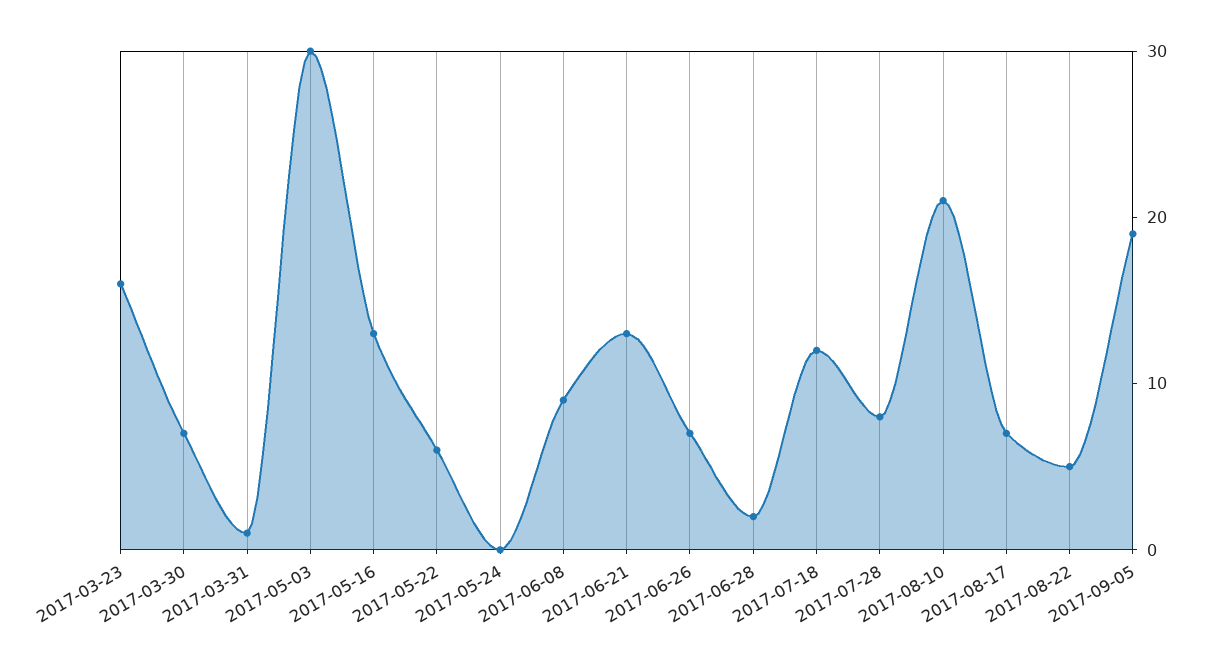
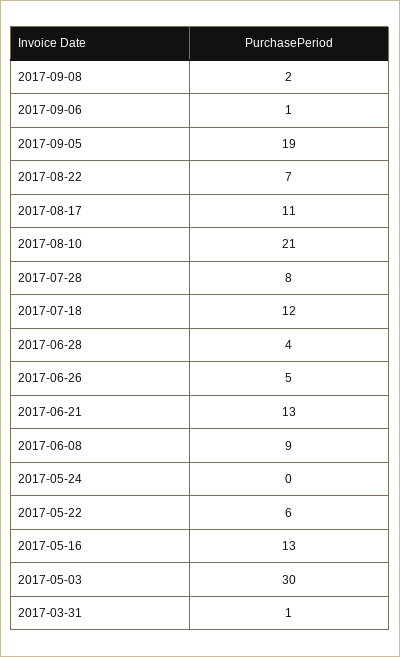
2017-03-23: 16 -> none
2017-03-30: 7 -> none
2017-06-26: 7 -> 5
2017-06-28: 2 -> 4
2017-08-17: 7 -> 11
2017-08-22: 5 -> 7
2017-09-08: none -> 2
2017-09-06: none -> 1

